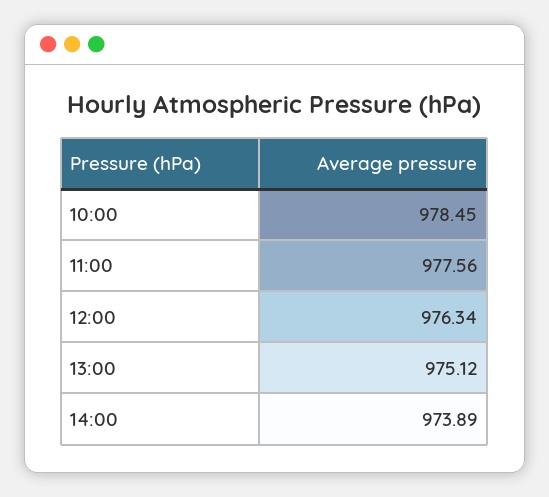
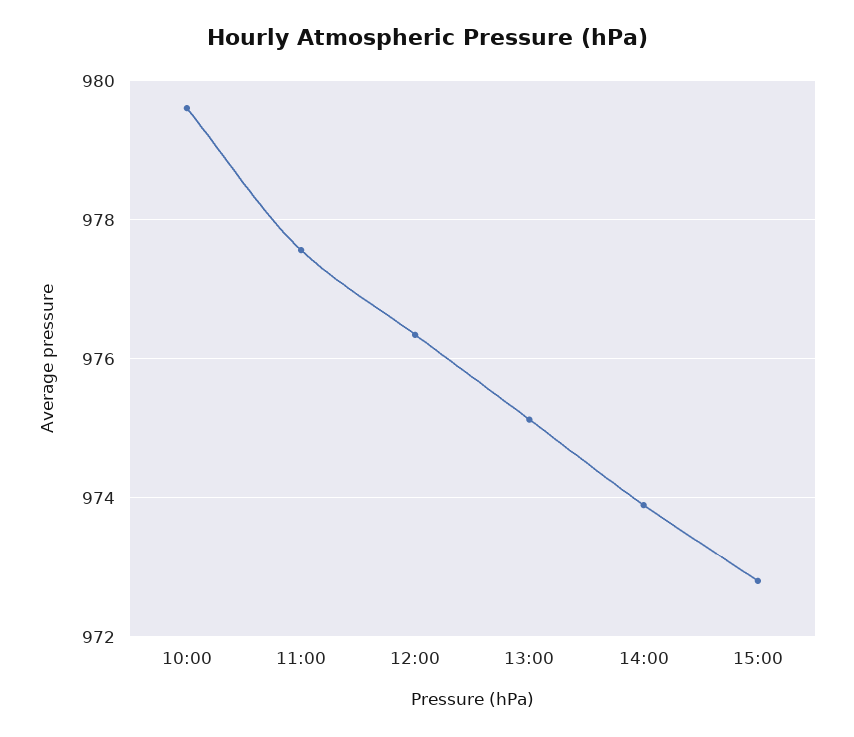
10:00: 978.45 -> 979.6
15:00: none -> 972.8

